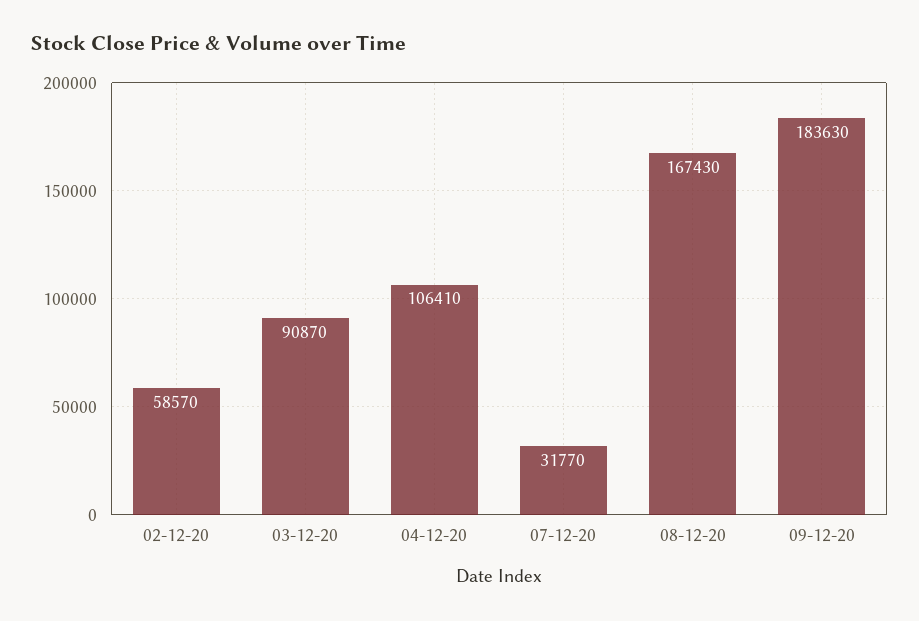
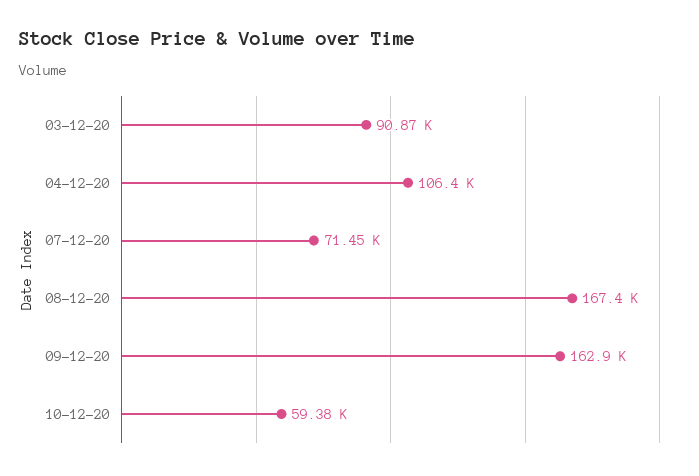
02-12-20: 58570 -> none
07-12-20: 31770 -> 71450
09-12-20: 183630 -> 162900
10-12-20: none -> 59380

